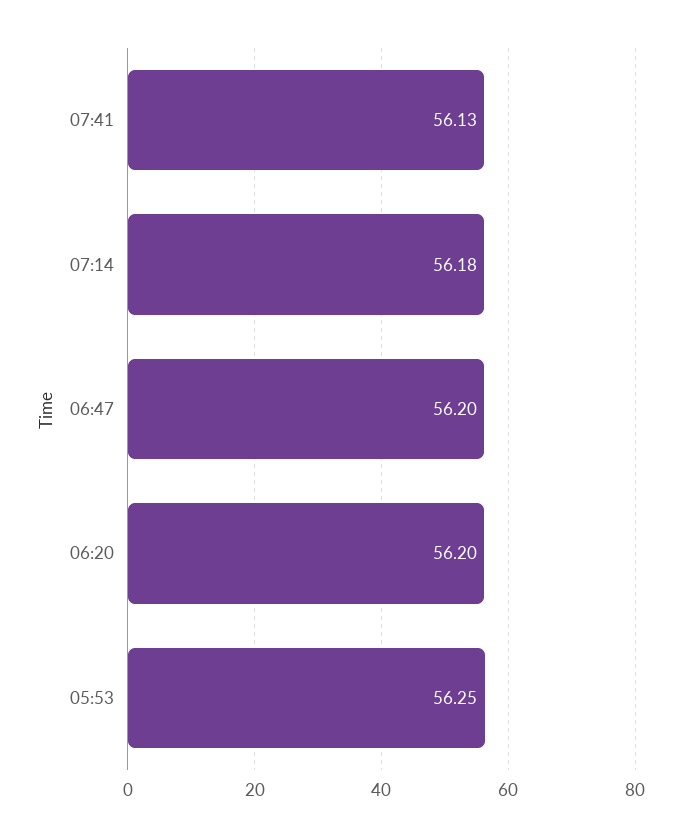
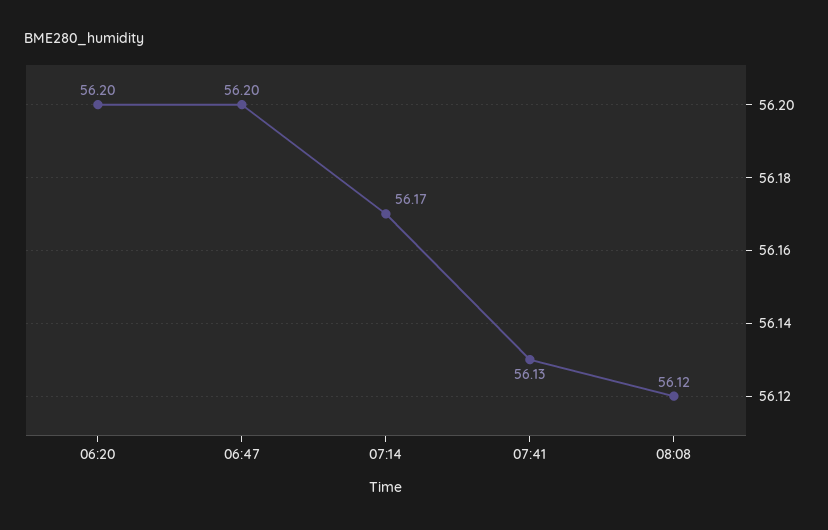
07:14: 56.18 -> 56.17
05:53: 56.25 -> none
08:08: none -> 56.12

